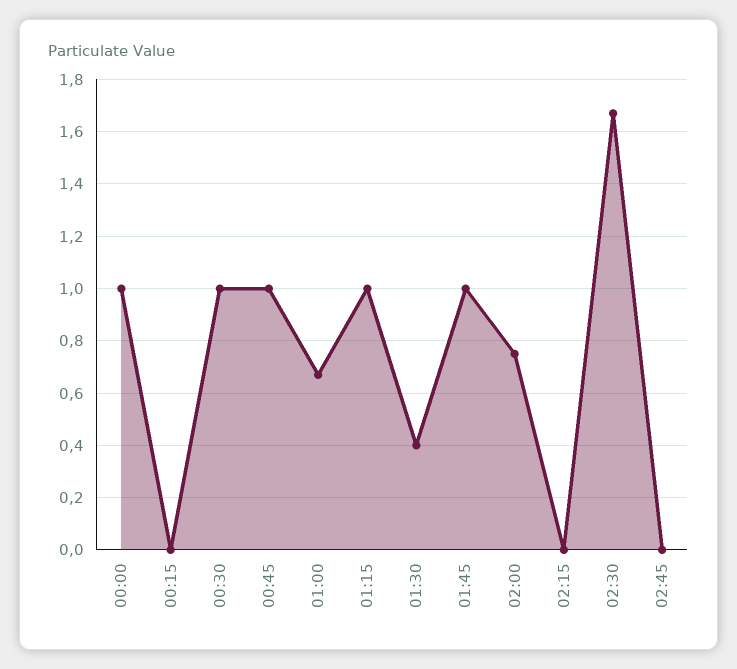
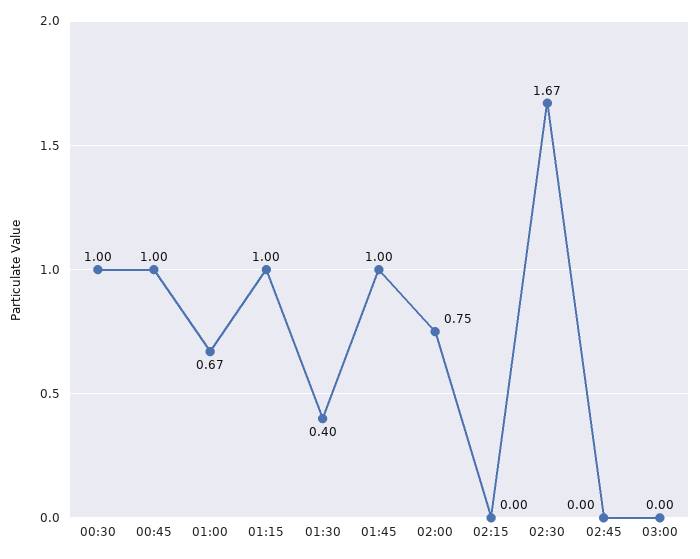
00:00: 1 -> none
00:15: 0 -> none
03:00: none -> 0

